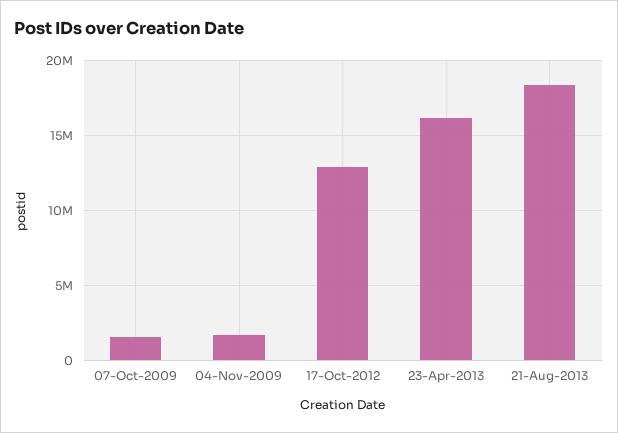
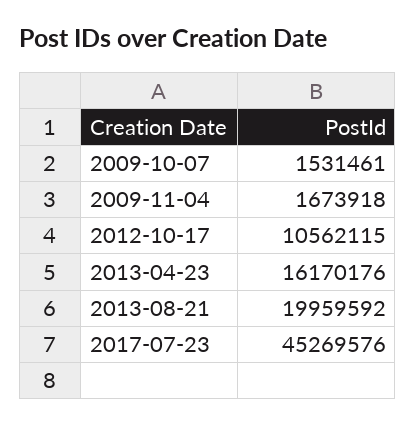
17-Oct-2012: 13000000 -> 10562115
21-Aug-2013: 18500000 -> 19959592
2017-07-23: none -> 45269576

